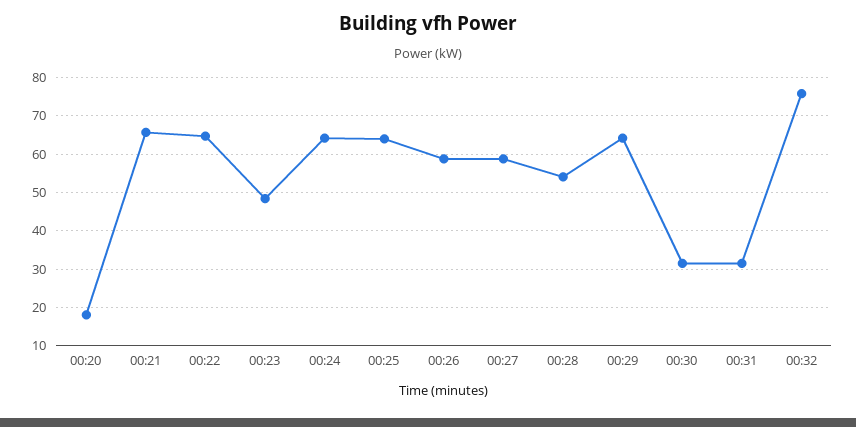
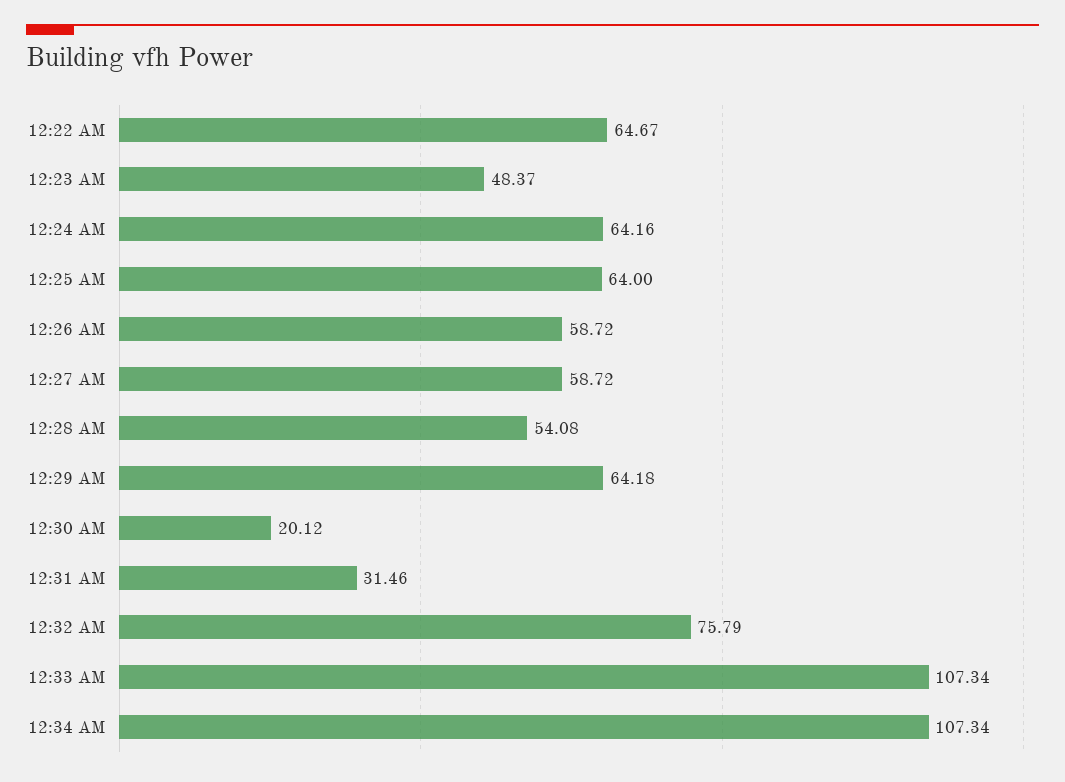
00:20: 18 -> none
00:21: 66 -> none
00:30: 32 -> 20.12
12:33 AM: none -> 107.34
12:34 AM: none -> 107.34

